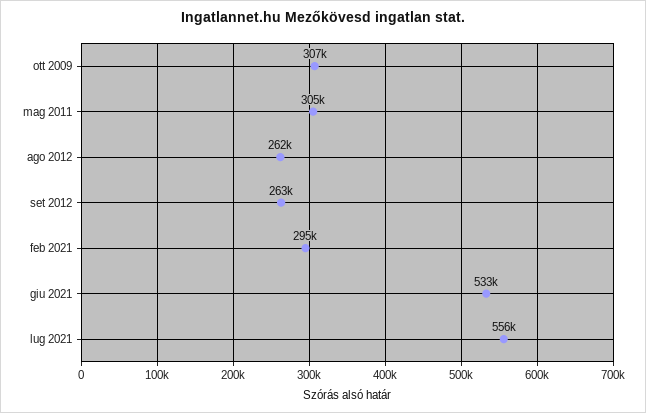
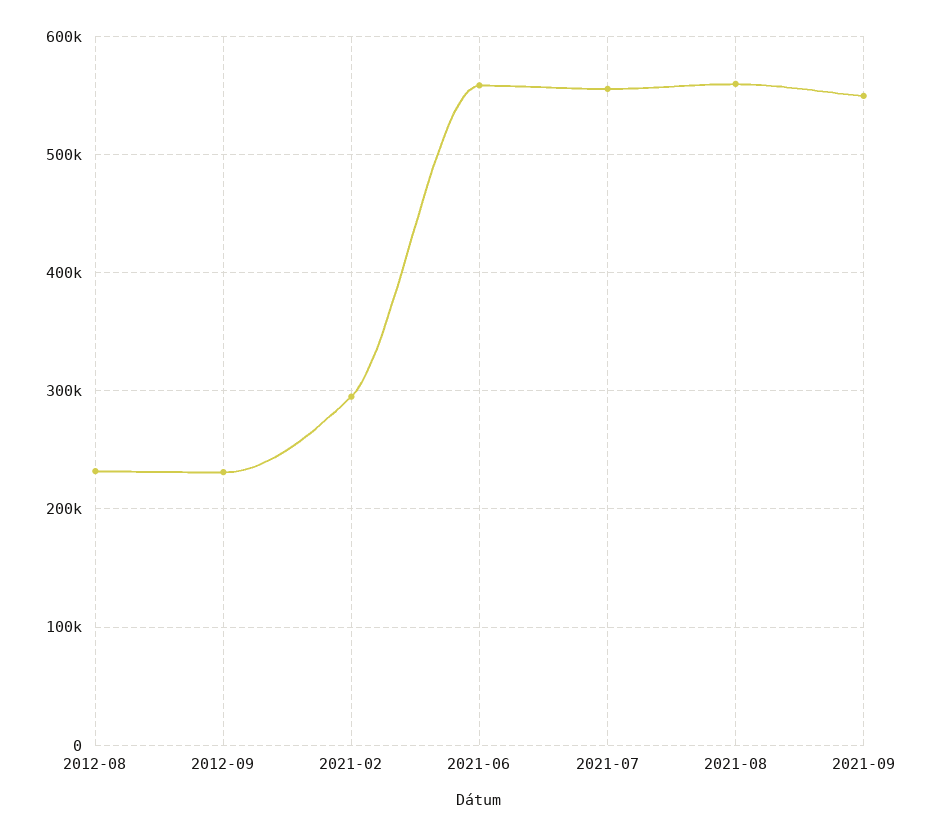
ott 2009: 307000 -> none
mag 2011: 305000 -> none
ago 2012: 262000 -> 230000
set 2012: 263000 -> 230000
giu 2021: 533000 -> 560000
2021-08: none -> 560000
2021-09: none -> 550000

